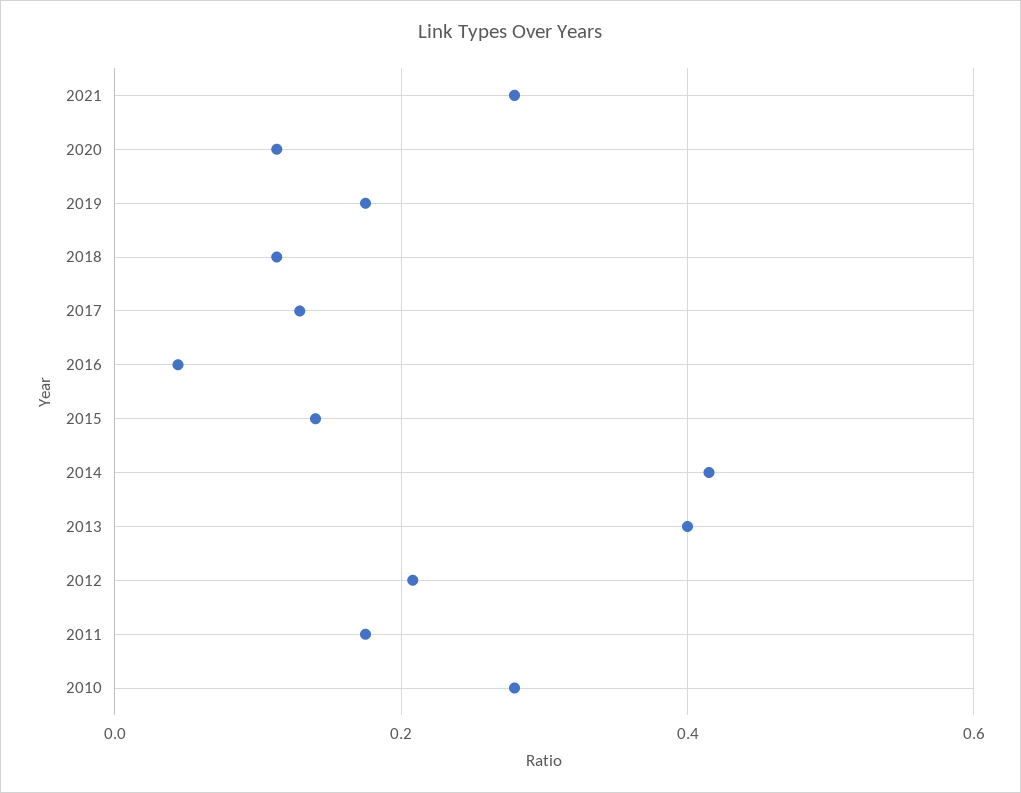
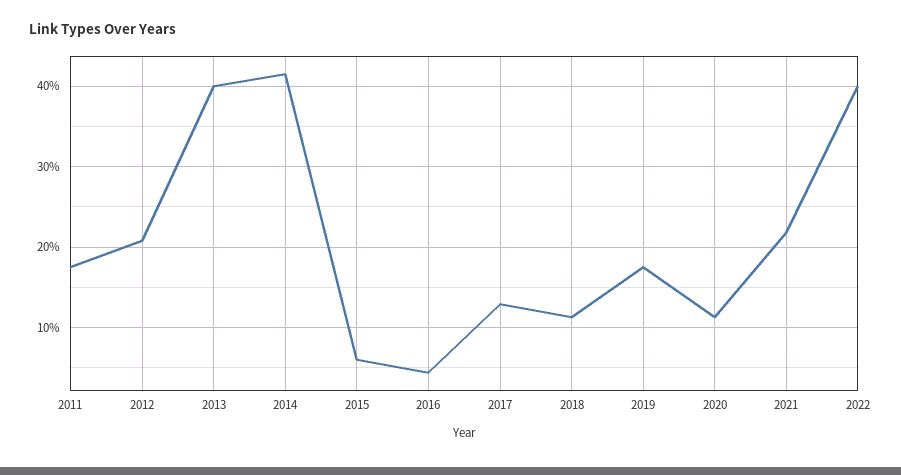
2021: 0.28 -> 0.22
2015: 0.14 -> 0.06
2010: 0.28 -> none
2022: none -> 0.4

